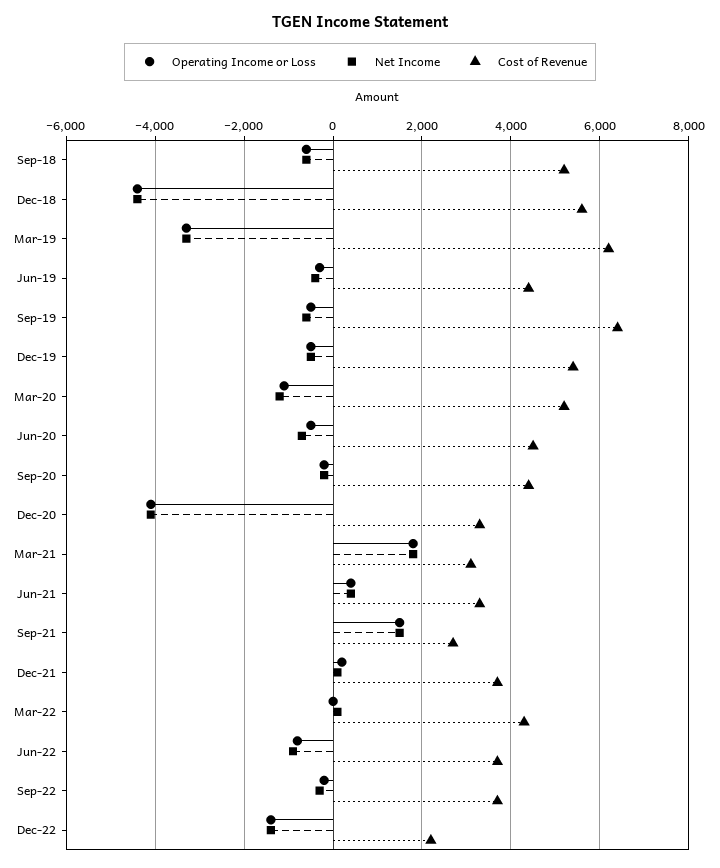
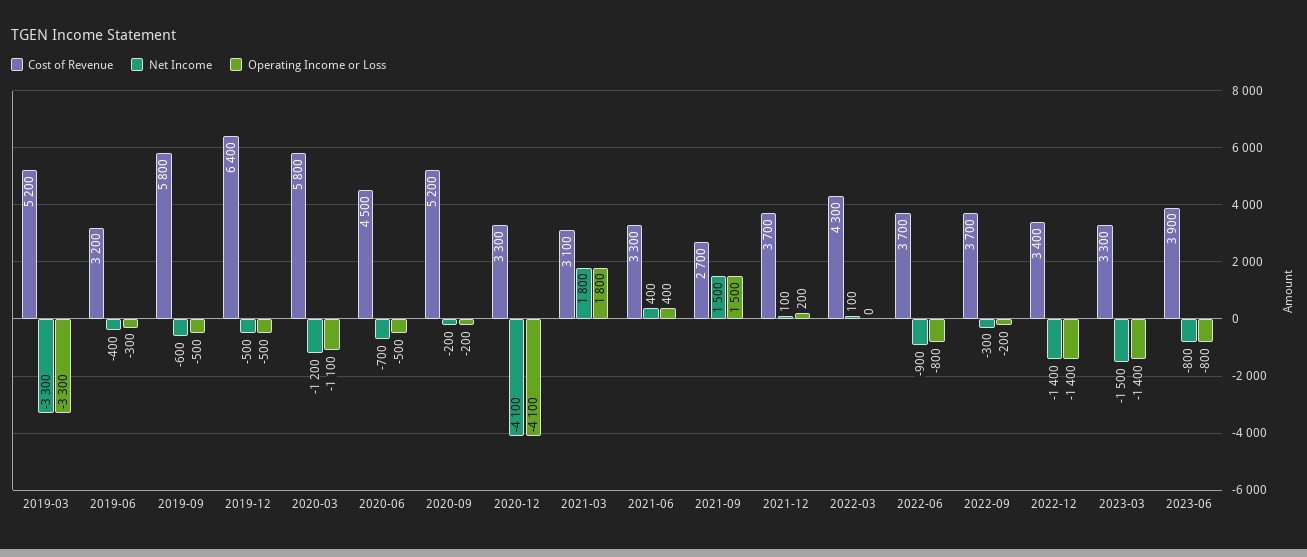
Operating Income or Loss, Sep-18: -600 -> none
Net Income, Sep-18: -600 -> none
Cost of Revenue, Sep-18: 5200 -> none
Operating Income or Loss, Dec-18: -4400 -> none
Net Income, Dec-18: -4400 -> none
Cost of Revenue, Dec-18: 5600 -> none
Cost of Revenue, Mar-19: 6200 -> 5200
Cost of Revenue, Jun-19: 4400 -> 3200
Cost of Revenue, Sep-19: 6400 -> 5800
Cost of Revenue, Dec-19: 5400 -> 6400
Cost of Revenue, Mar-20: 5200 -> 5800
Cost of Revenue, Sep-20: 4400 -> 5200
Cost of Revenue, Dec-22: 2200 -> 3400
Cost of Revenue, 2023-03: none -> 3300
Net Income, 2023-03: none -> -1500
Operating Income or Loss, 2023-03: none -> -1400
Cost of Revenue, 2023-06: none -> 3900
Net Income, 2023-06: none -> -800
Operating Income or Loss, 2023-06: none -> -800

